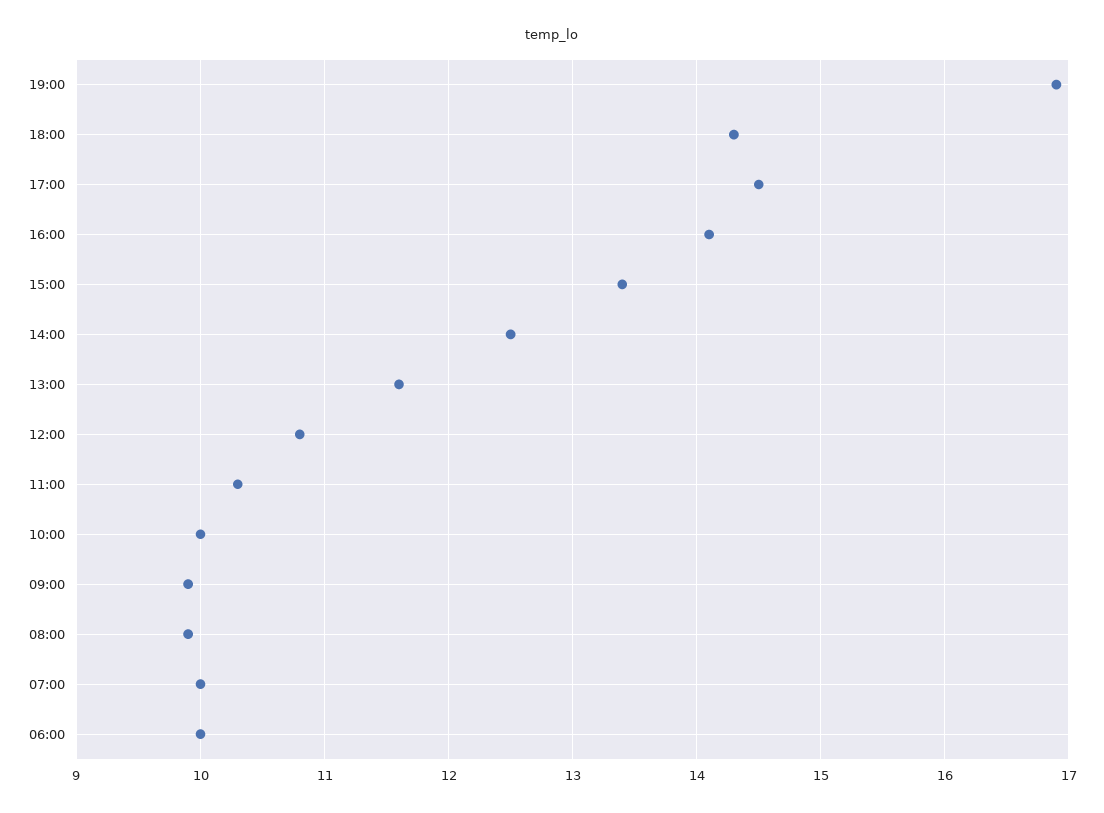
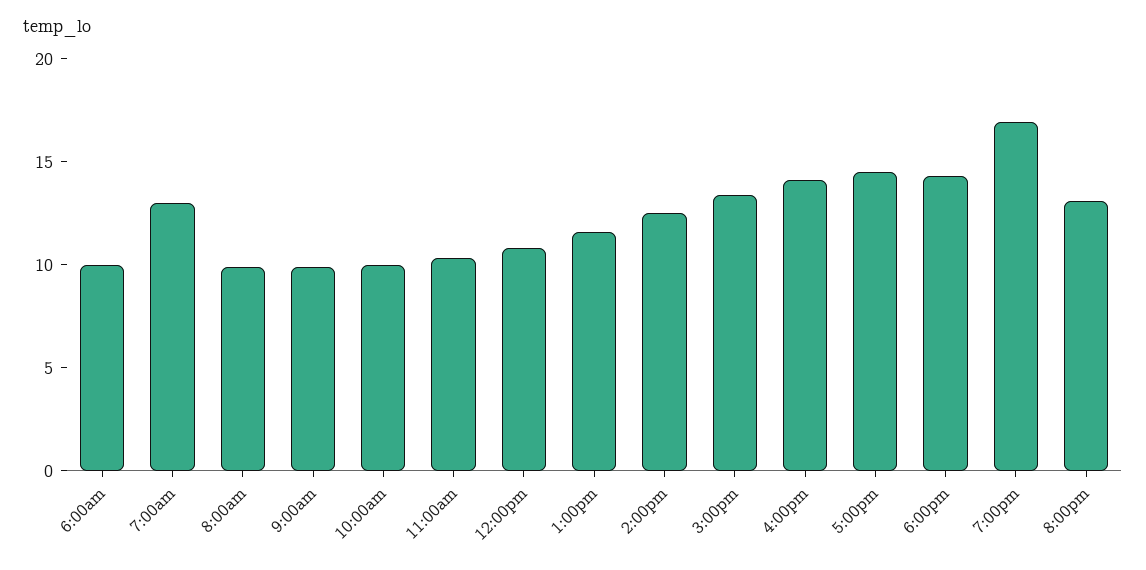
07:00: 10 -> 13
8:00pm: none -> 13

